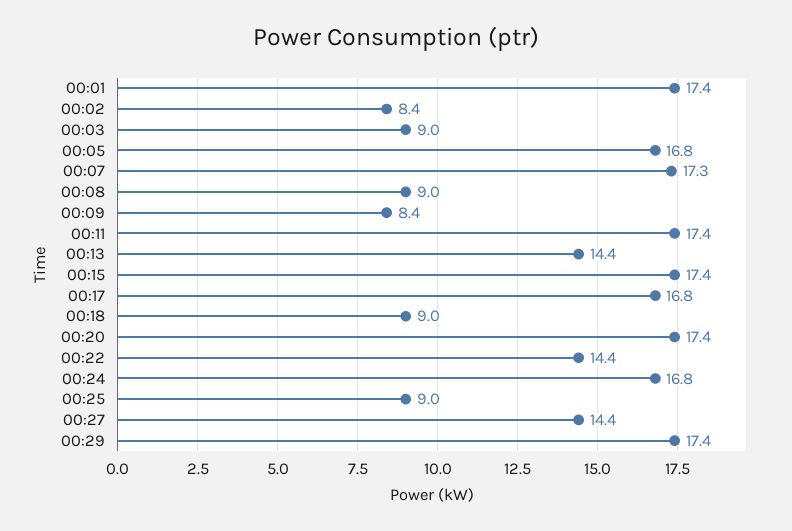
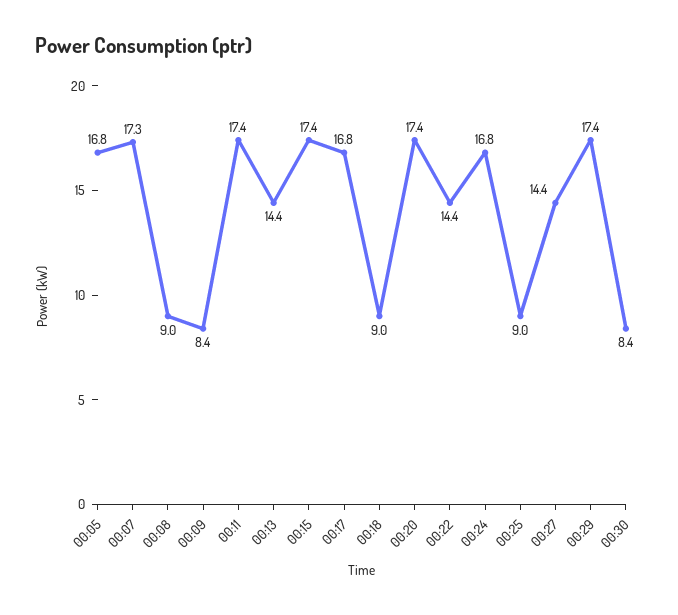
00:01: 17.4 -> none
00:02: 8.4 -> none
00:03: 9 -> none
00:30: none -> 8.4

